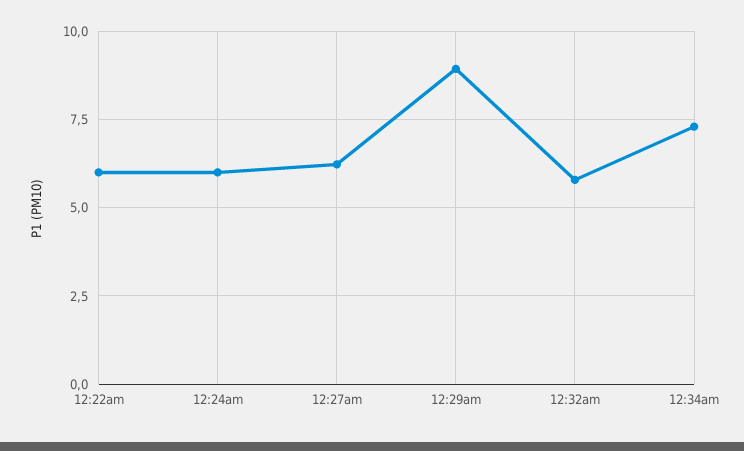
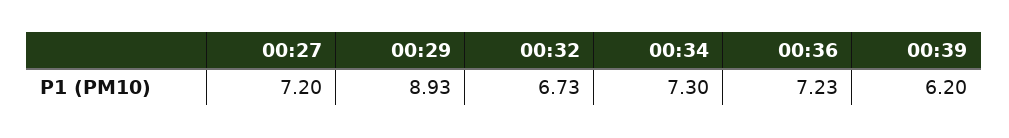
12:22am: 6 -> none
12:24am: 6 -> none
12:27am: 6.25 -> 7.2
12:32am: 5.75 -> 6.73
00:36: none -> 7.23
00:39: none -> 6.2

